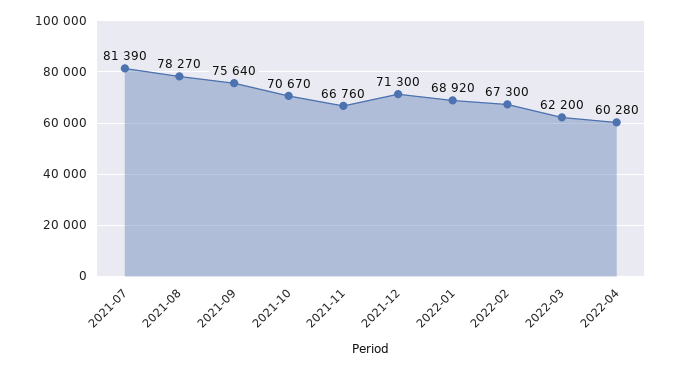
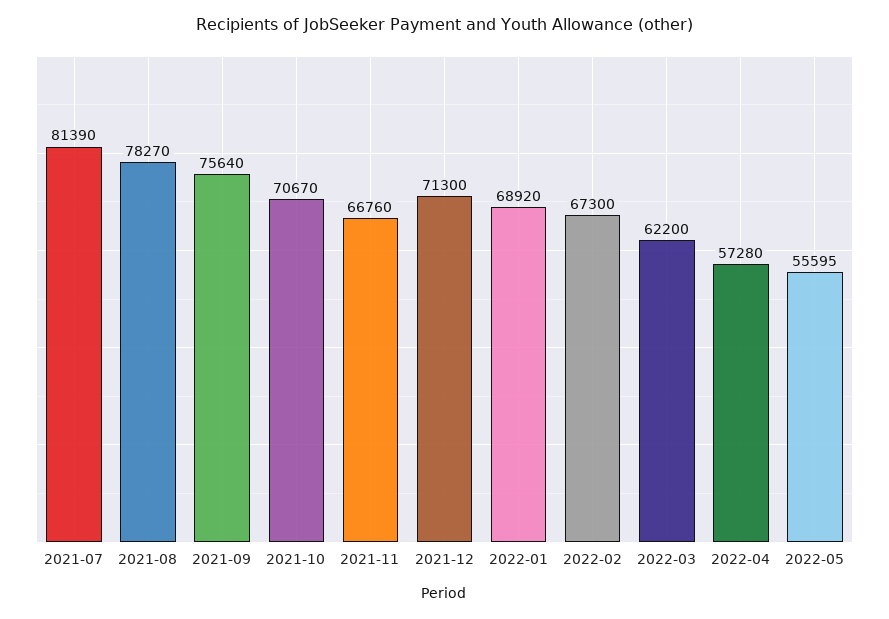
2022-04: 60280 -> 57280
2022-05: none -> 55595

